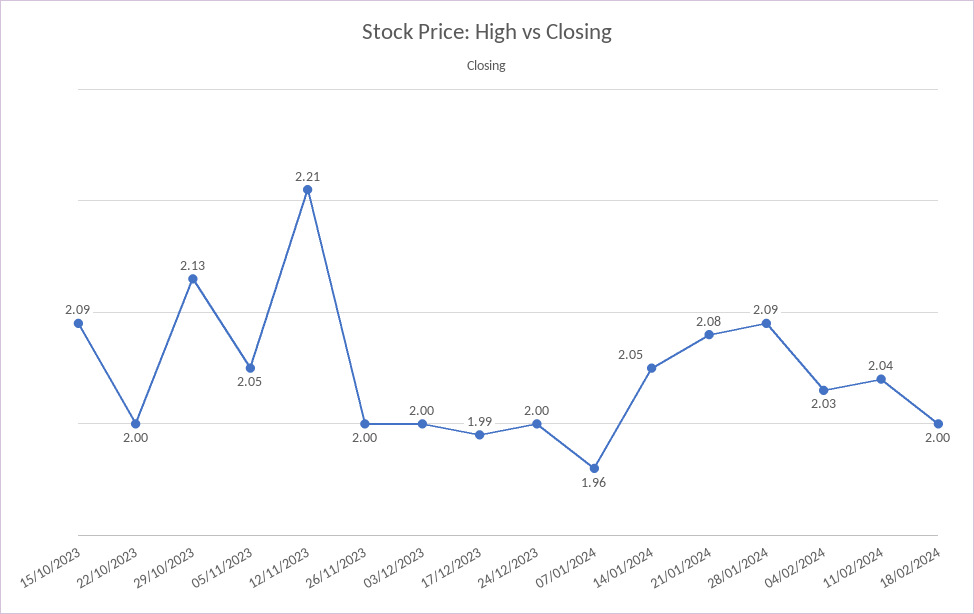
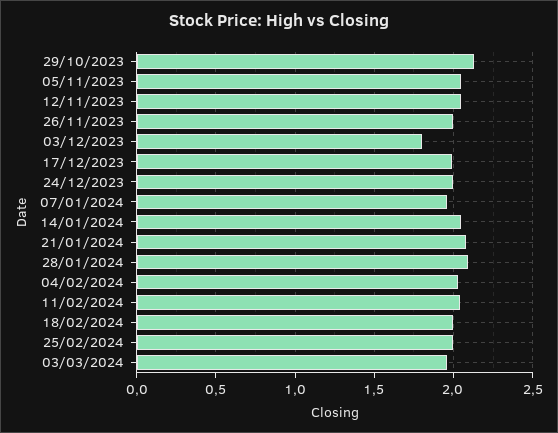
15/10/2023: 2.09 -> none
22/10/2023: 2 -> none
12/11/2023: 2.21 -> 2.05
03/12/2023: 2 -> 1.8
25/02/2024: none -> 2
03/03/2024: none -> 1.95

